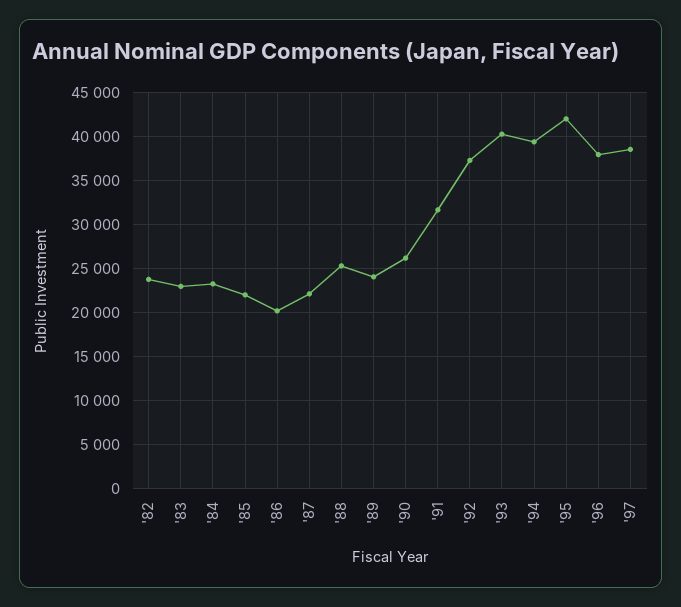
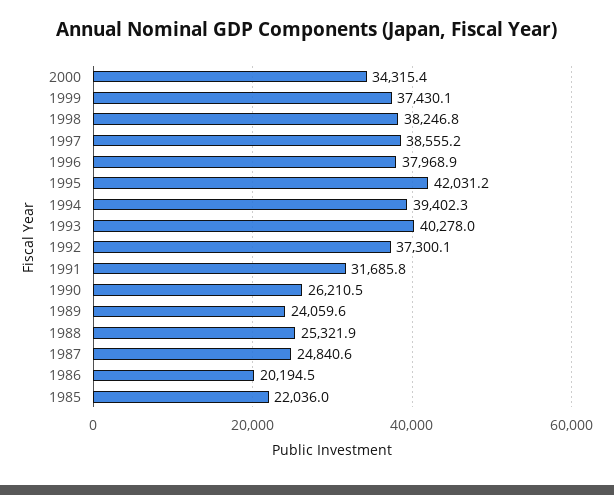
'82: 24000 -> none
'83: 23000 -> none
'84: 23000 -> none
'87: 22000 -> 24840.6
2000: none -> 34315.4
1999: none -> 37430.1
1998: none -> 38246.8

